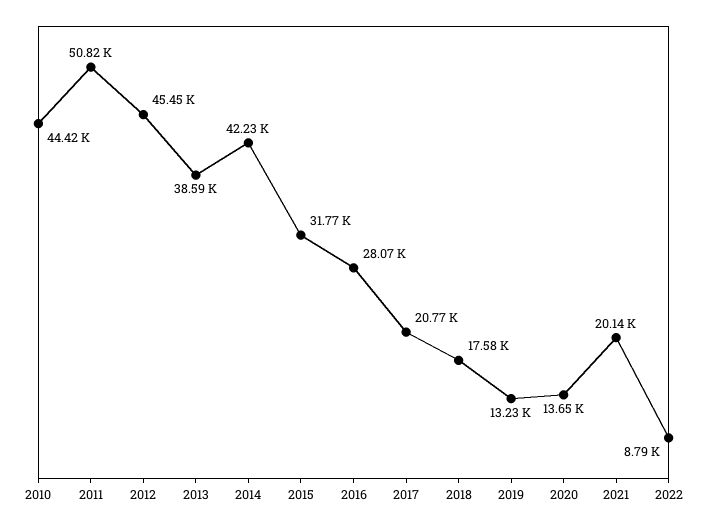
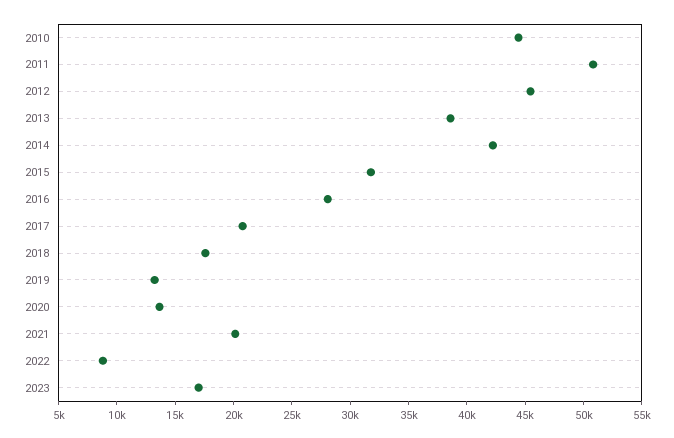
2023: none -> 17000

